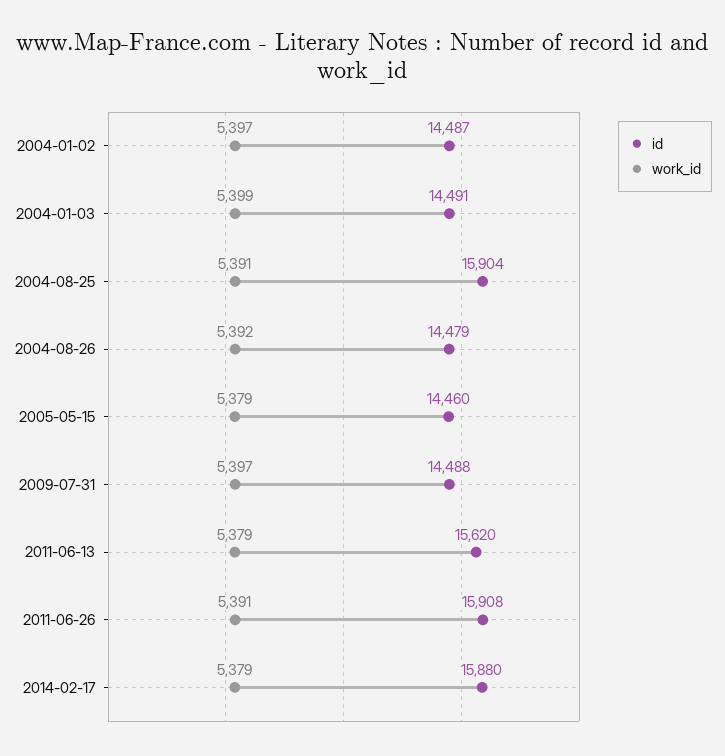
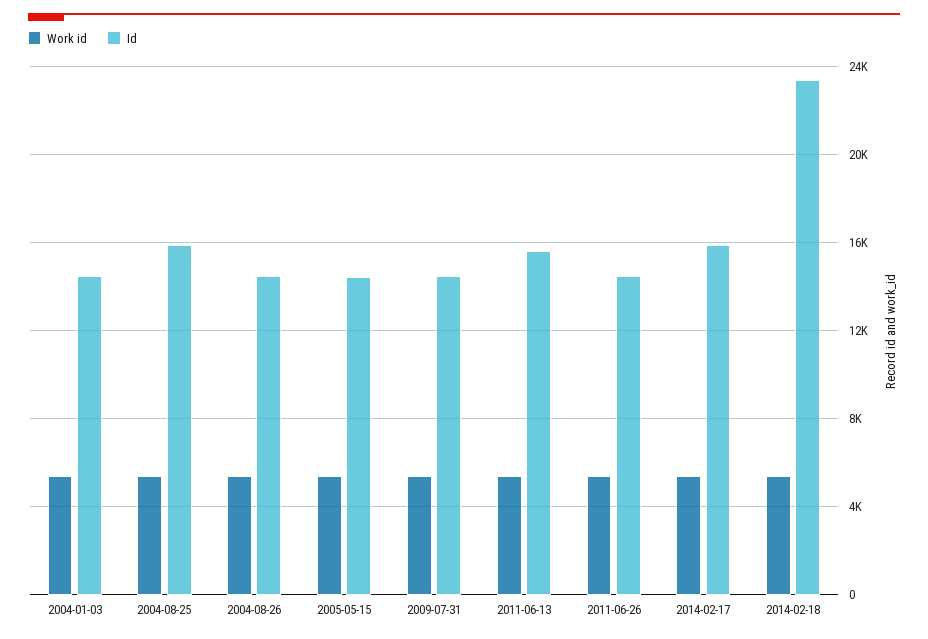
id, 2004-01-02: 14487 -> none
work_id, 2004-01-02: 5397 -> none
id, 2011-06-26: 15908 -> 14500
work_id, 2014-02-18: none -> 5500
id, 2014-02-18: none -> 23500

